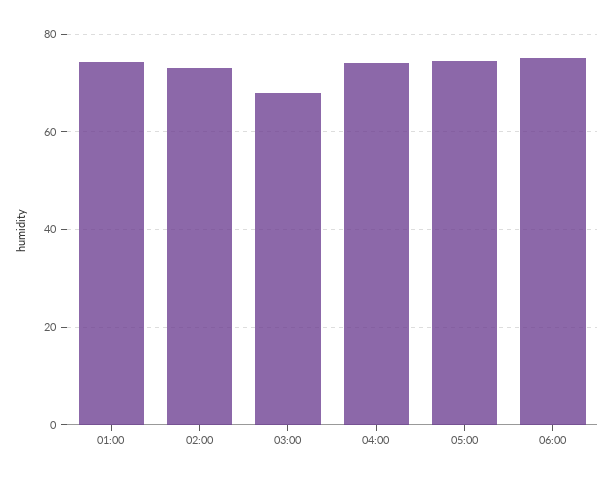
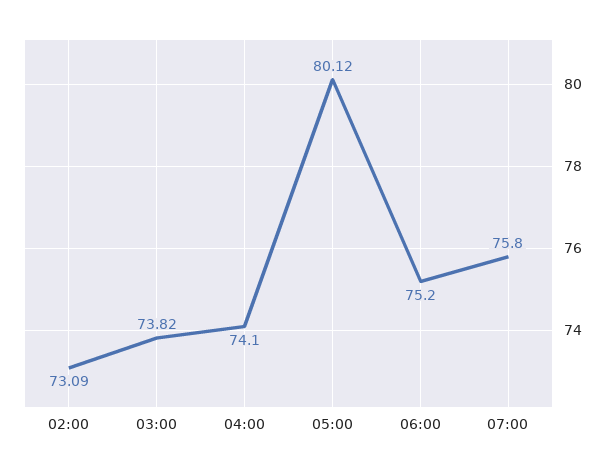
01:00: 74 -> none
03:00: 68 -> 73.82
05:00: 74 -> 80.12
07:00: none -> 75.8

